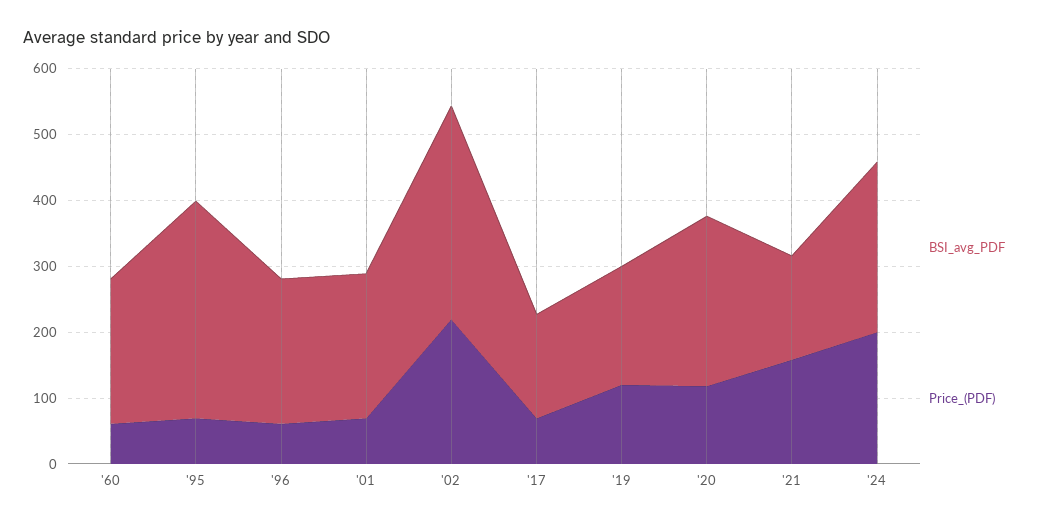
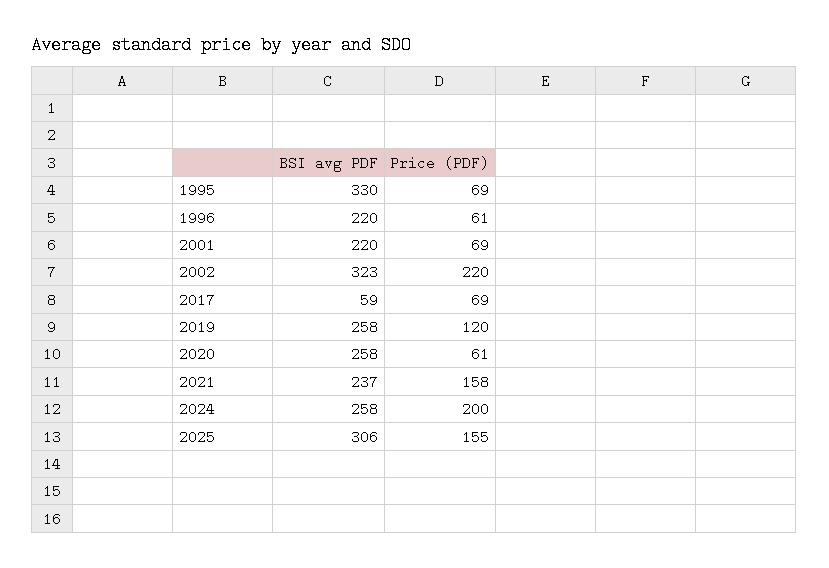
BSI_avg_PDF, '60: 220 -> none
Price_(PDF), '60: 60 -> none
BSI_avg_PDF, '17: 160 -> 59
BSI_avg_PDF, '19: 180 -> 258
Price_(PDF), '20: 120 -> 61
BSI_avg_PDF, '21: 160 -> 237
BSI_avg_PDF, 2025: none -> 306
Price_(PDF), 2025: none -> 155

